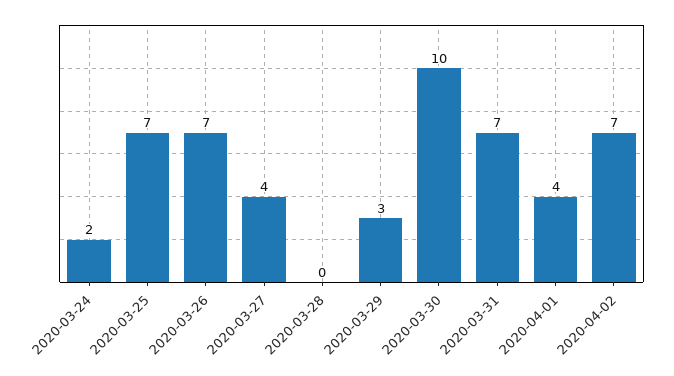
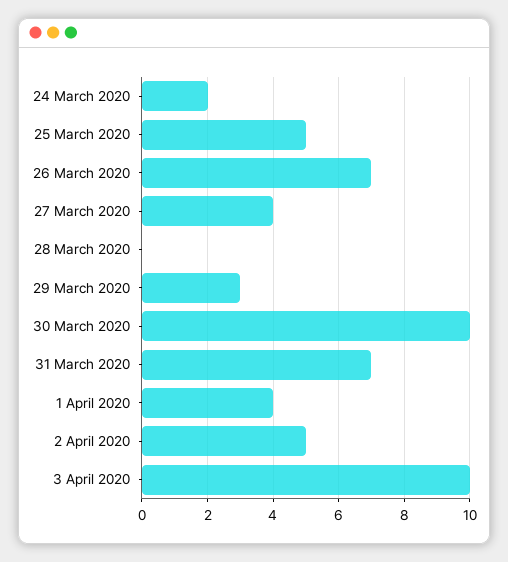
2020-03-25: 7 -> 5
2020-04-02: 7 -> 5
3 April 2020: none -> 10

